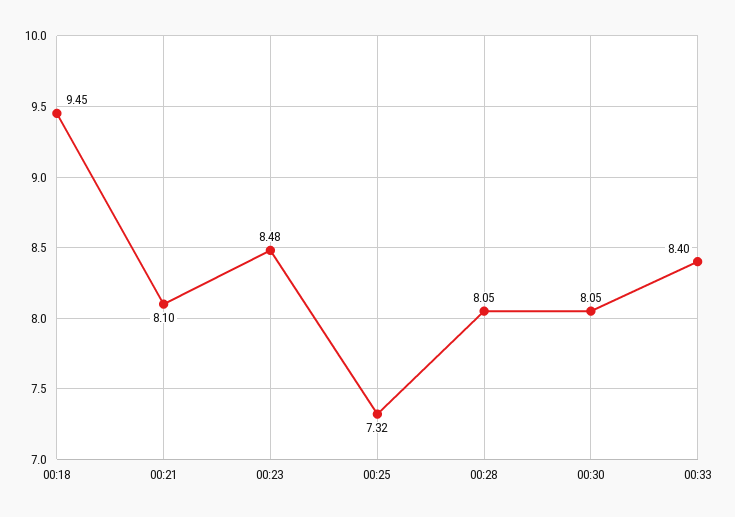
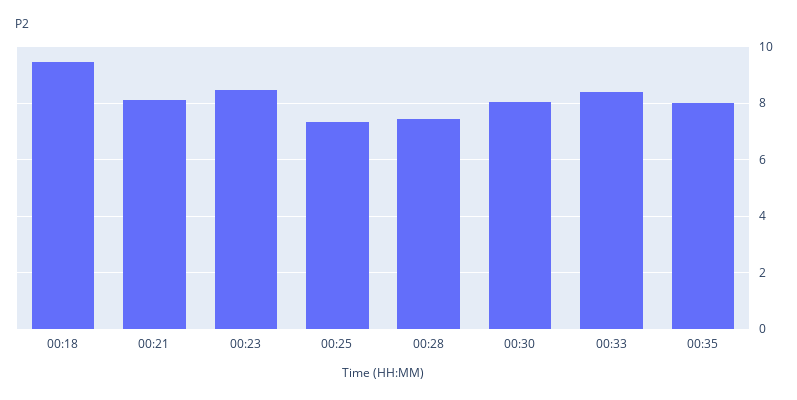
00:28: 8.05 -> 7.5
00:35: none -> 8

